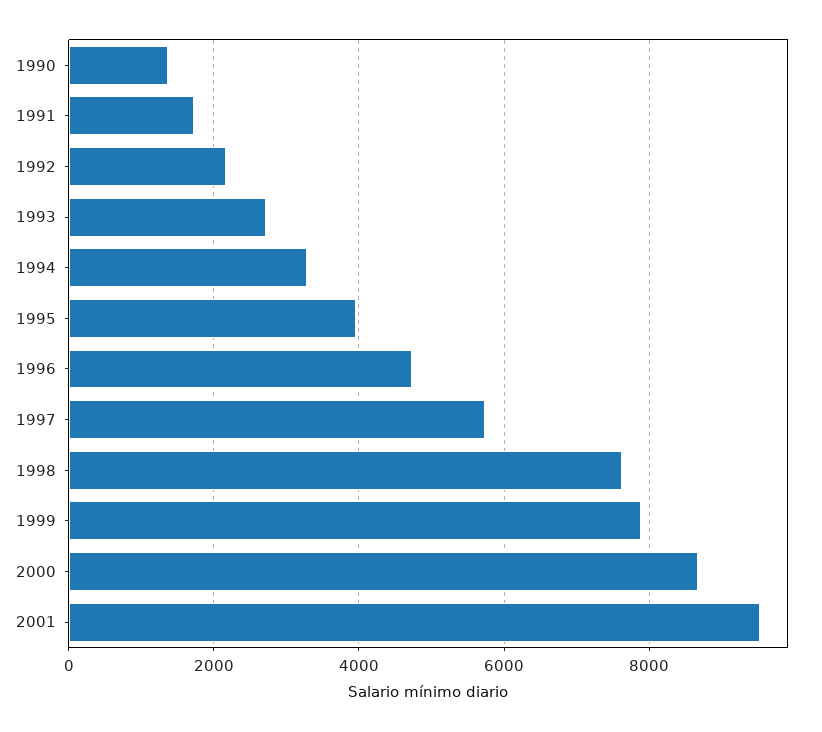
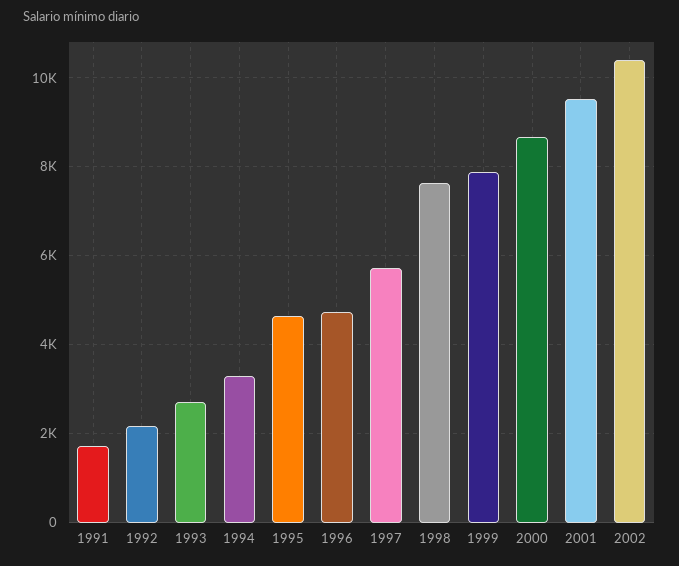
1990: 1400 -> none
1995: 4000 -> 4600
2002: none -> 10400

